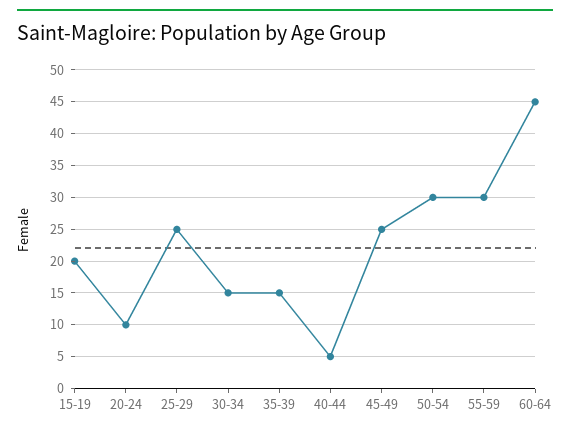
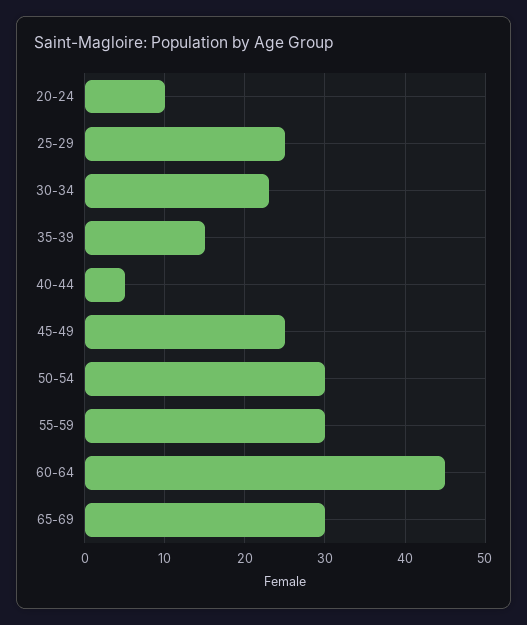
15-19: 20 -> none
30-34: 15 -> 23
65-69: none -> 30

